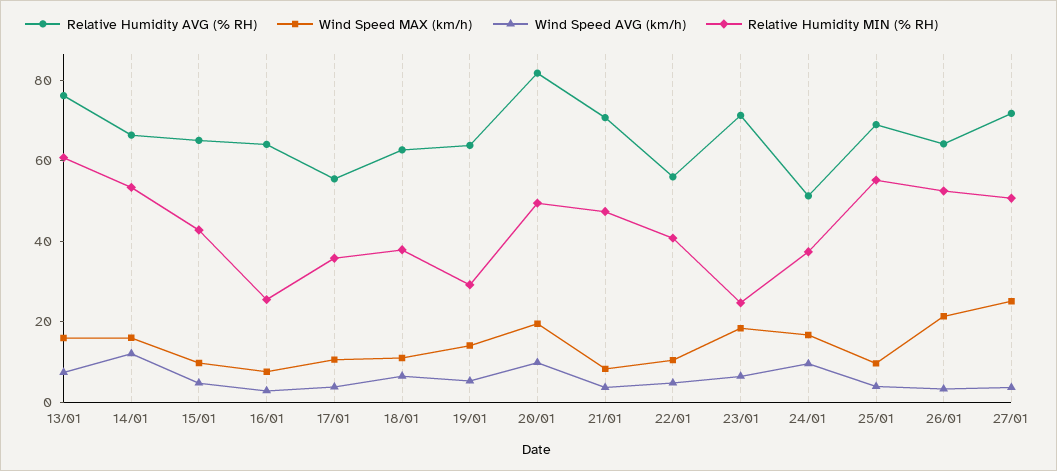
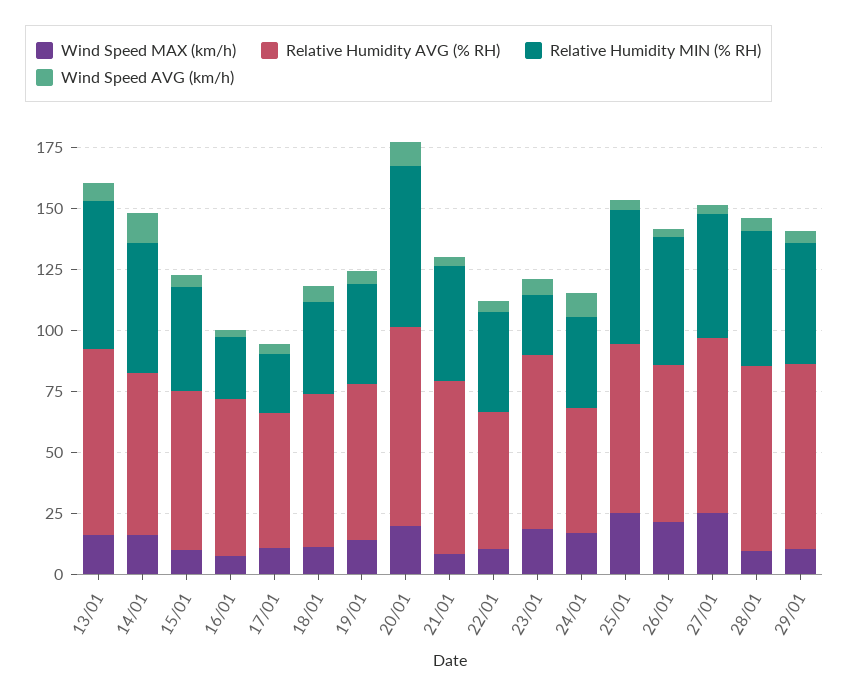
Relative Humidity MIN (% RH), 17/01: 35 -> 25
Relative Humidity MIN (% RH), 19/01: 30 -> 40
Relative Humidity MIN (% RH), 20/01: 50 -> 65
Wind Speed MAX (km/h), 25/01: 10 -> 25
Wind Speed MAX (km/h), 28/01: none -> 10
Relative Humidity AVG (% RH), 28/01: none -> 75
Relative Humidity MIN (% RH), 28/01: none -> 55
Wind Speed AVG (km/h), 28/01: none -> 5
Wind Speed MAX (km/h), 29/01: none -> 10
Relative Humidity AVG (% RH), 29/01: none -> 75
Relative Humidity MIN (% RH), 29/01: none -> 50
Wind Speed AVG (km/h), 29/01: none -> 5

